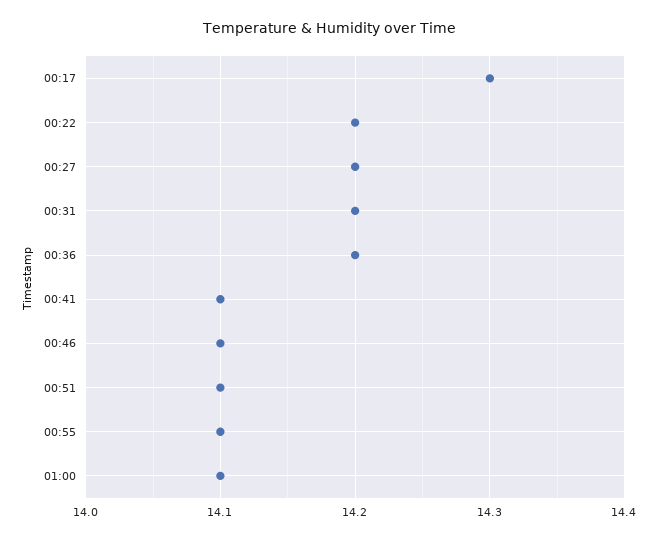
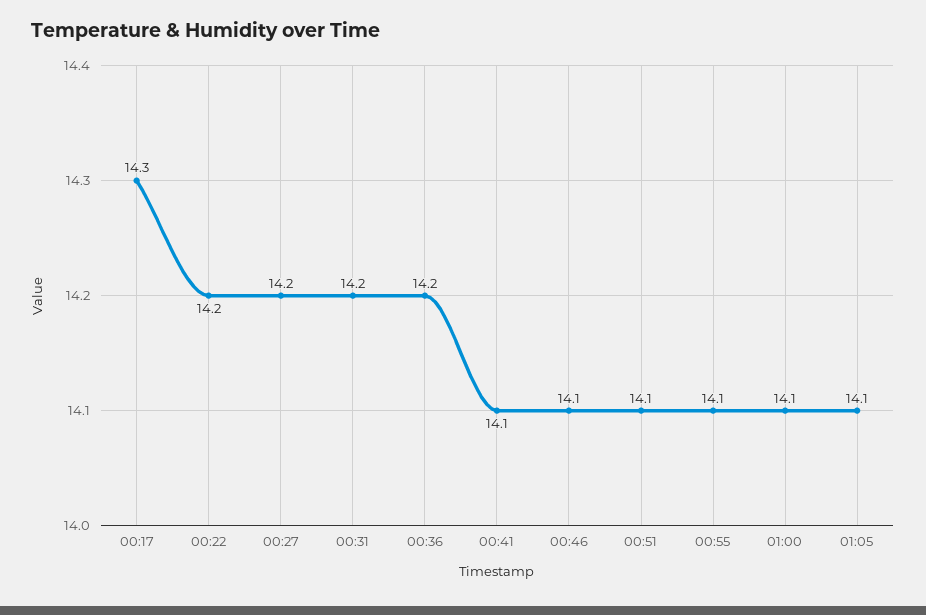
01:05: none -> 14.1

